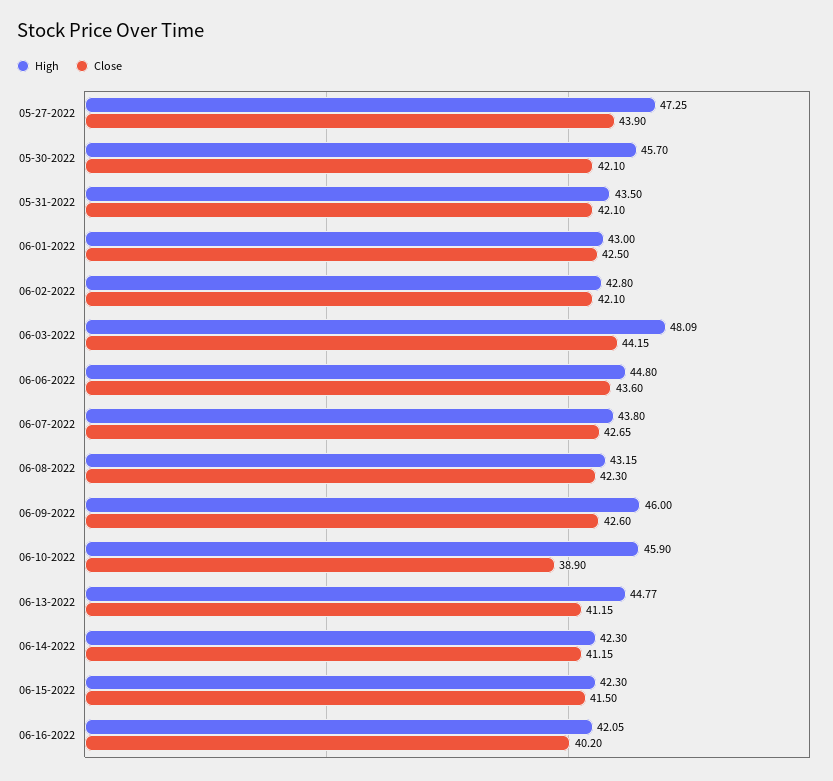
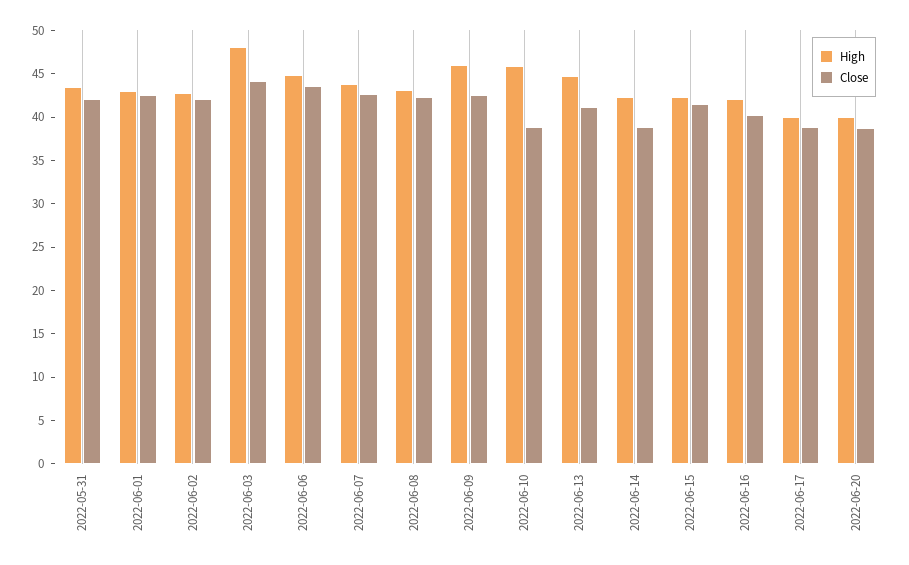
High, 05-27-2022: 47.25 -> none
Close, 05-27-2022: 43.9 -> none
High, 05-30-2022: 45.7 -> none
Close, 05-30-2022: 42.1 -> none
Close, 06-14-2022: 41.15 -> 39
High, 2022-06-17: none -> 40
Close, 2022-06-17: none -> 39
High, 2022-06-20: none -> 40
Close, 2022-06-20: none -> 39

